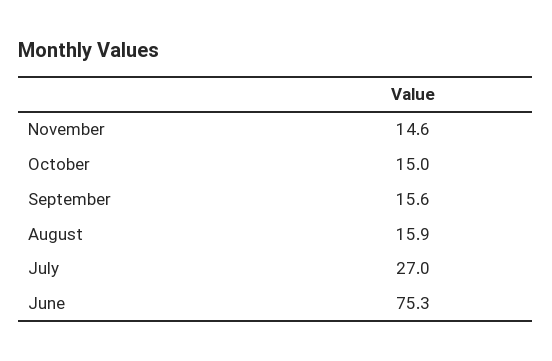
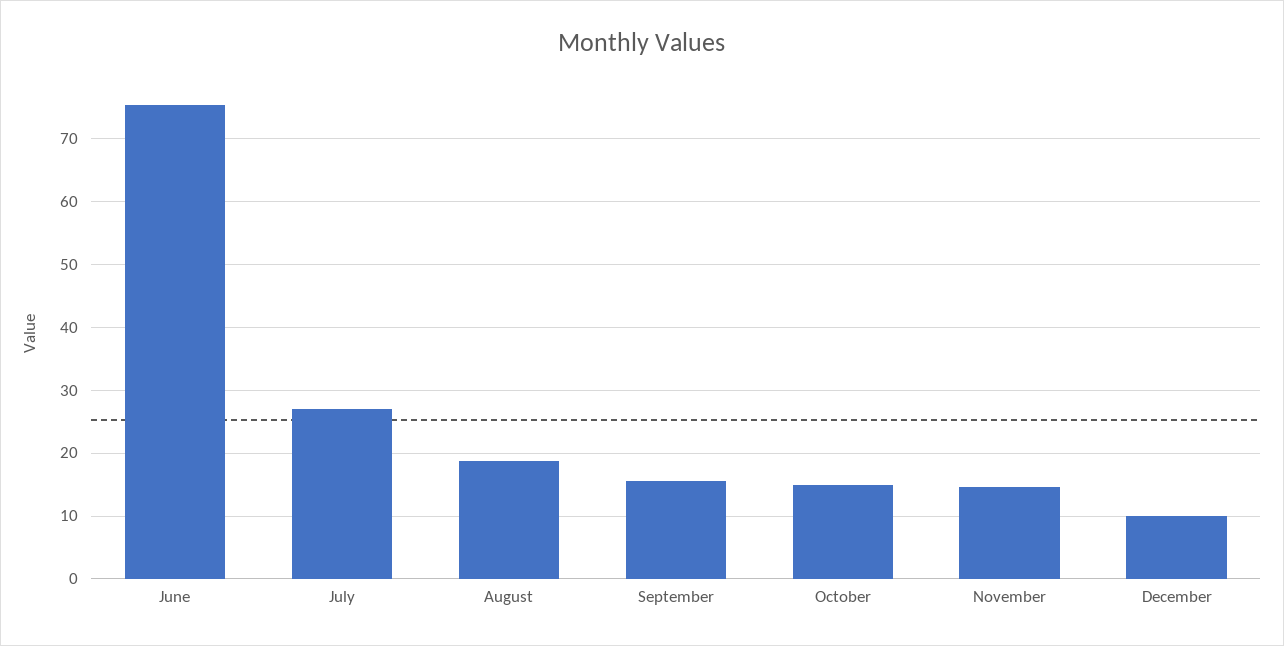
August: 15.9 -> 19
December: none -> 10

